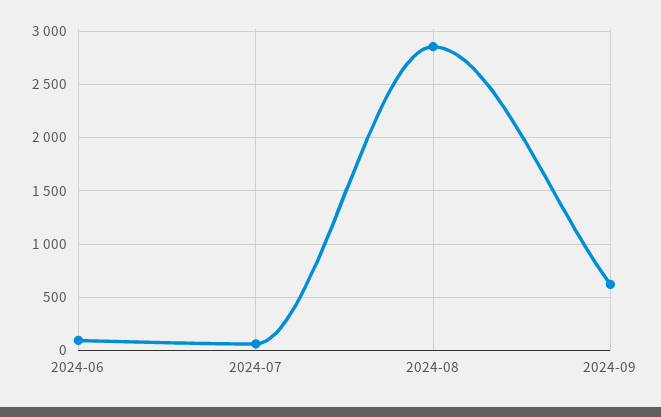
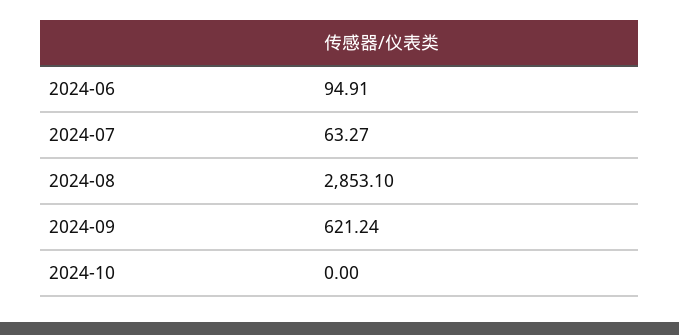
2024-10: none -> 0

